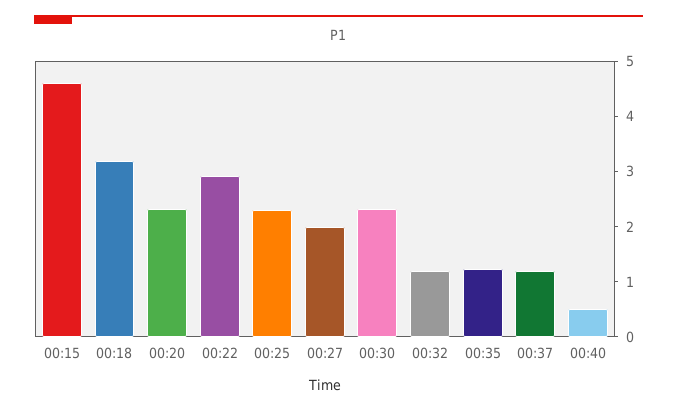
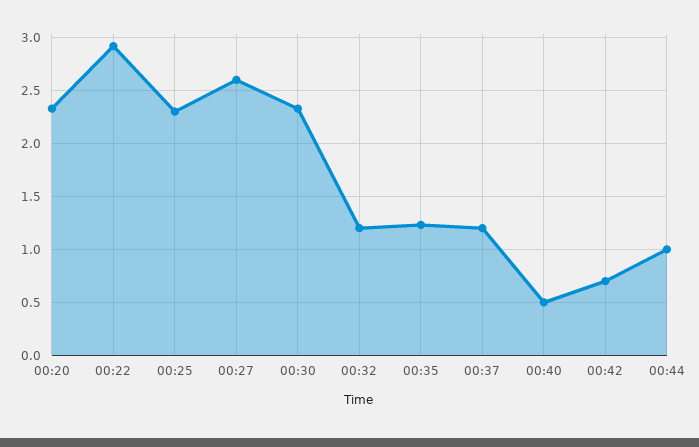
00:15: 4.6 -> none
00:18: 3.2 -> none
00:27: 2 -> 2.6
00:42: none -> 0.7
00:44: none -> 1

